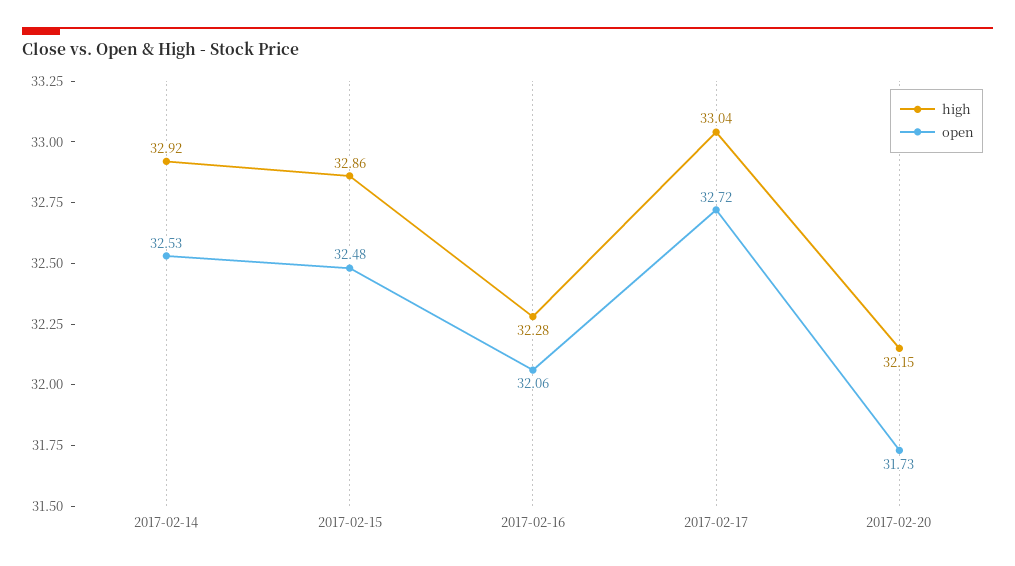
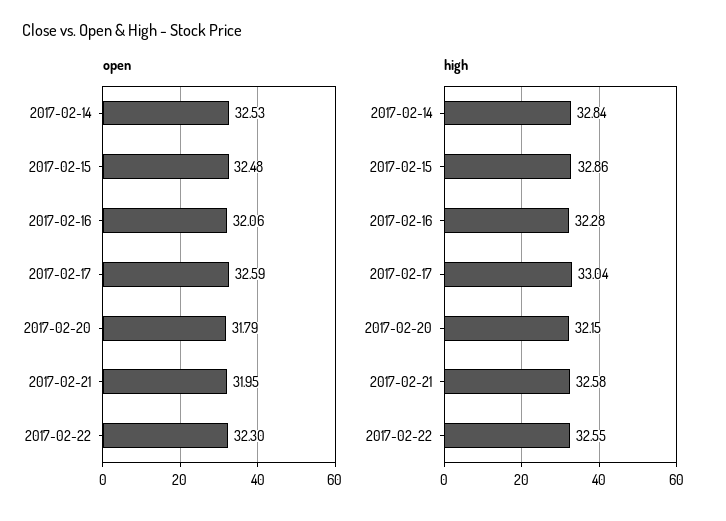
high, 2017-02-14: 32.92 -> 32.84
open, 2017-02-17: 32.72 -> 32.59
open, 2017-02-20: 31.73 -> 31.79
open, 2017-02-21: none -> 31.95
open, 2017-02-22: none -> 32.3
high, 2017-02-21: none -> 32.58
high, 2017-02-22: none -> 32.55

